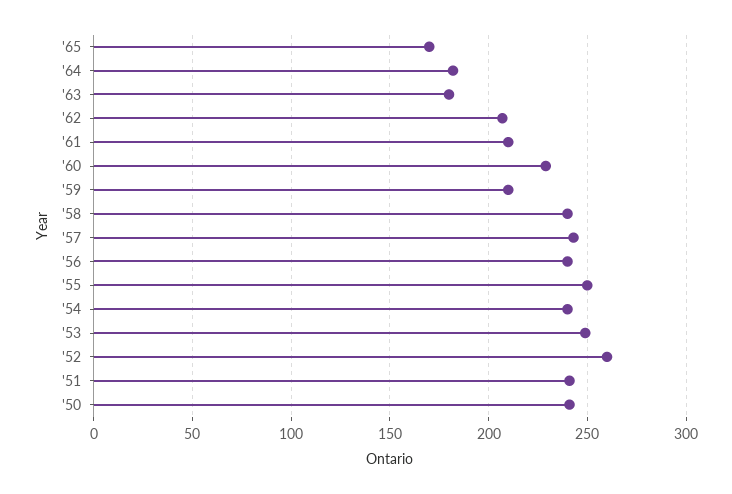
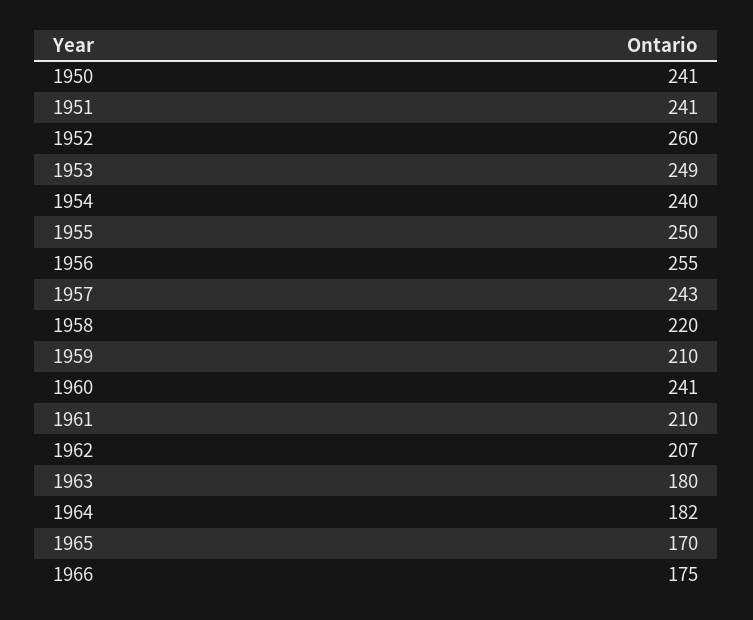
'60: 230 -> 241
'58: 240 -> 220
'56: 240 -> 255
1966: none -> 175

